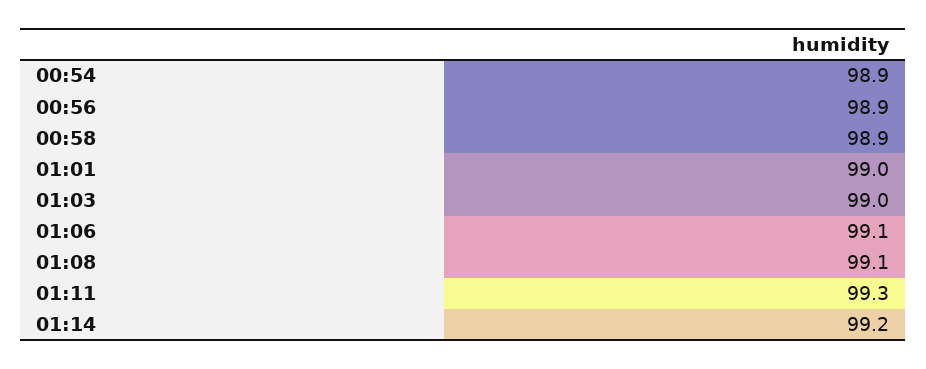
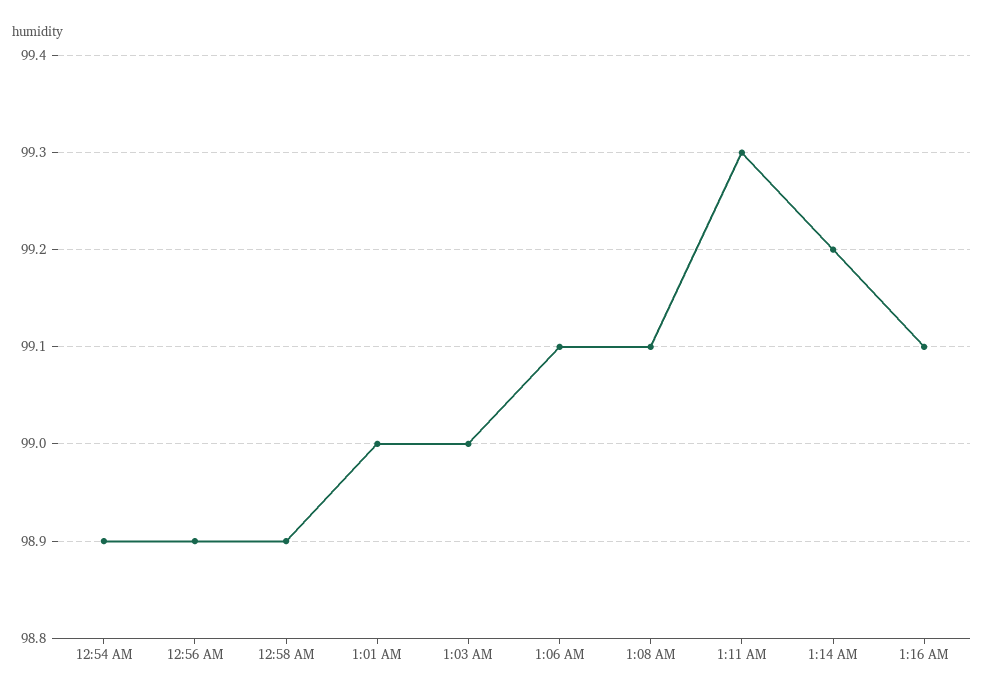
1:16 AM: none -> 99.1

